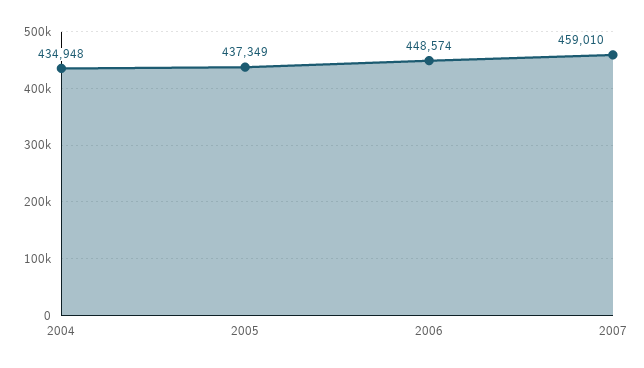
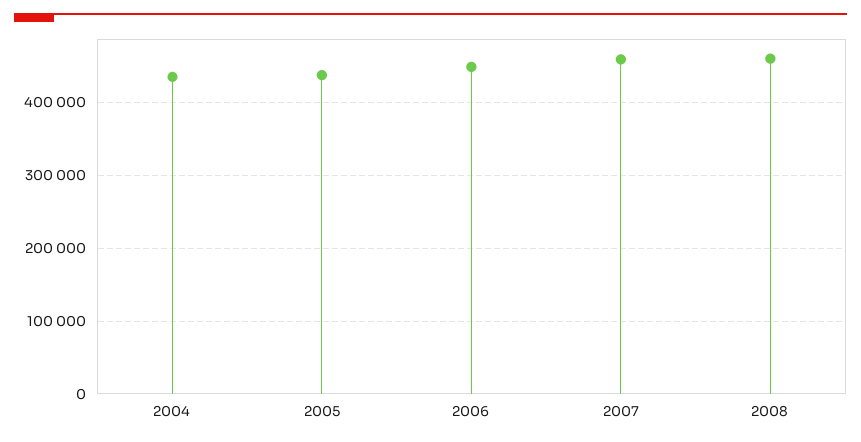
2008: none -> 460000

